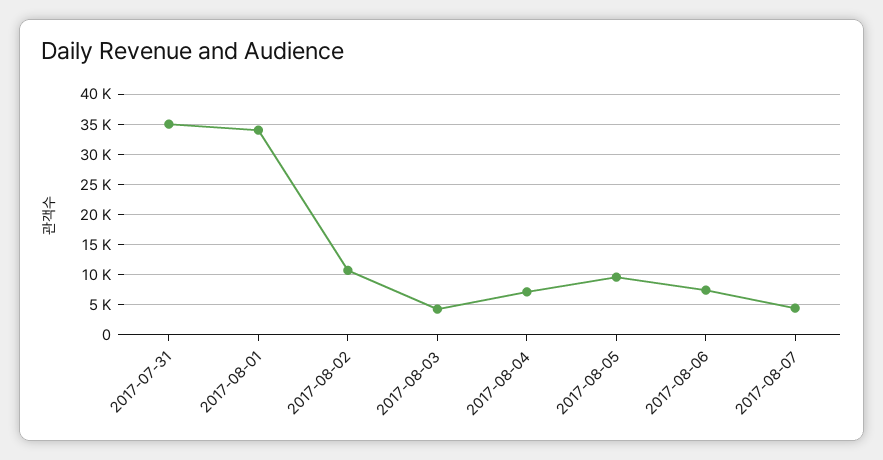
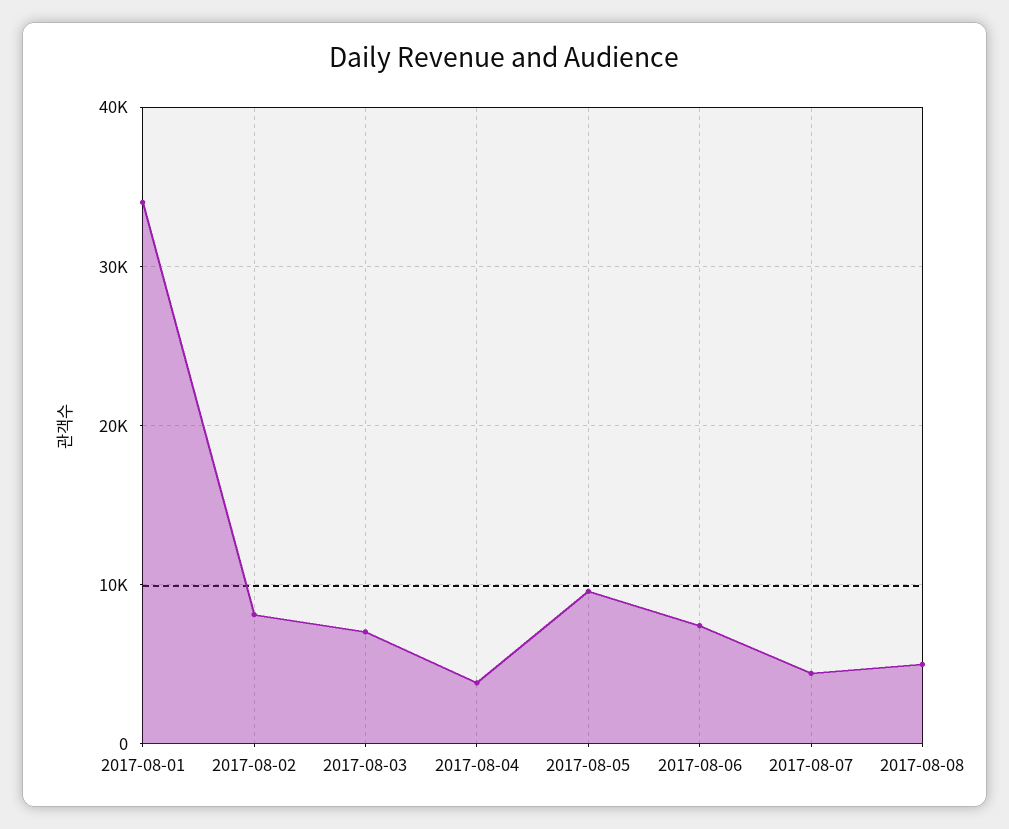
2017-07-31: 35000 -> none
2017-08-02: 11000 -> 8000
2017-08-03: 4000 -> 7000
2017-08-04: 7000 -> 4000
2017-08-08: none -> 5000

